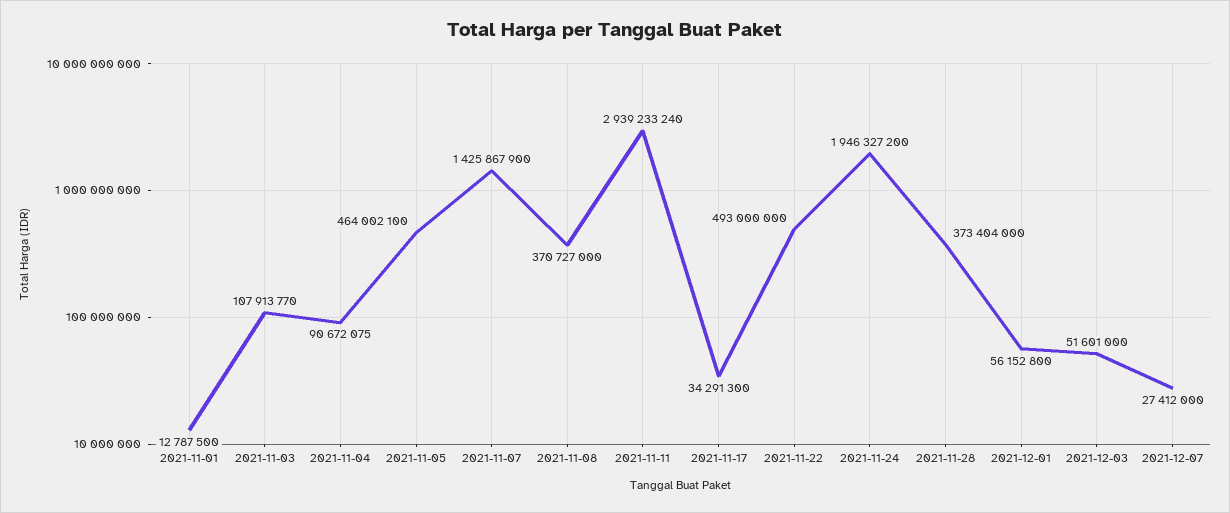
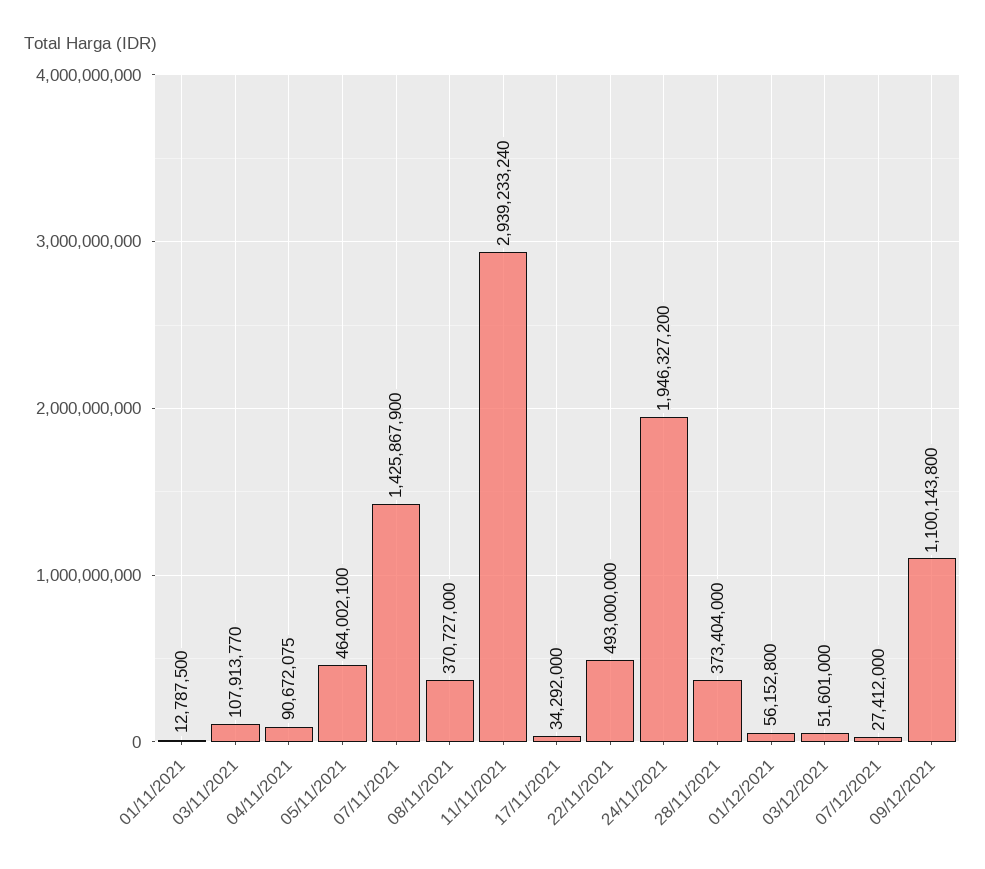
2021-11-17: 34291300 -> 34292000
09/12/2021: none -> 1100143800

